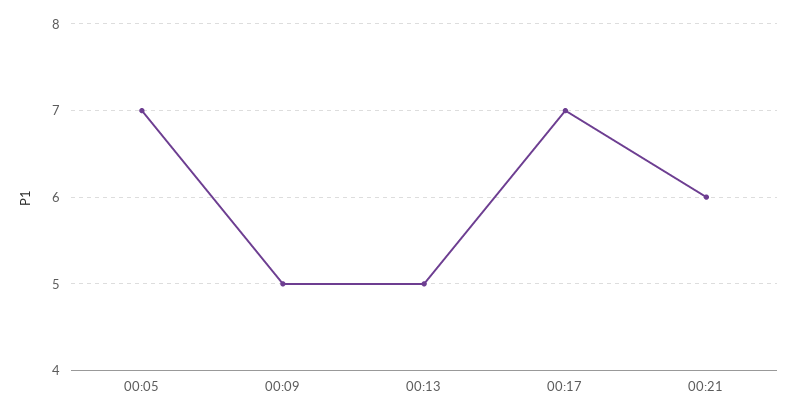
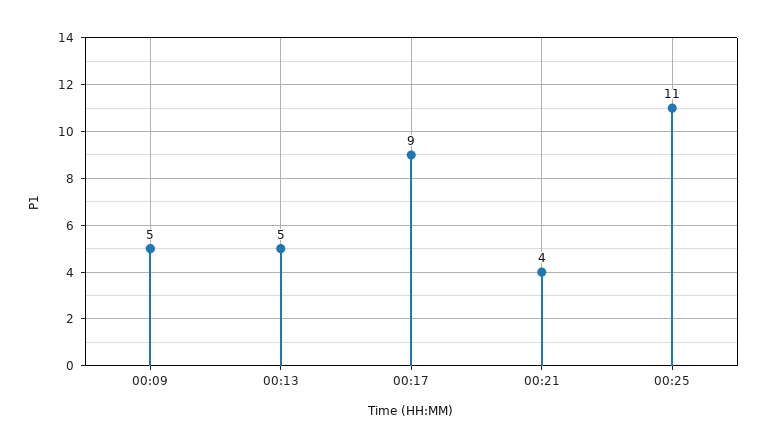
00:05: 7 -> none
00:17: 7 -> 9
00:21: 6 -> 4
00:25: none -> 11

